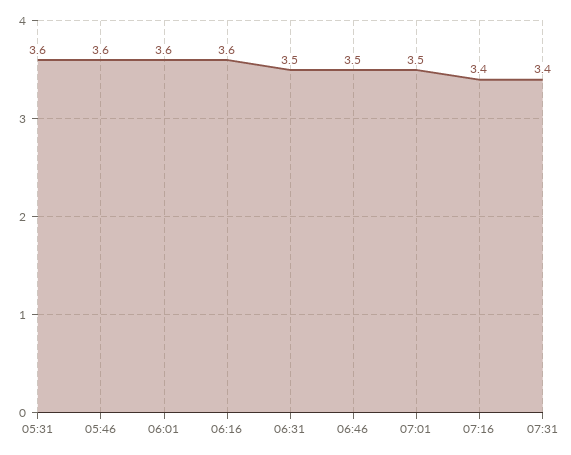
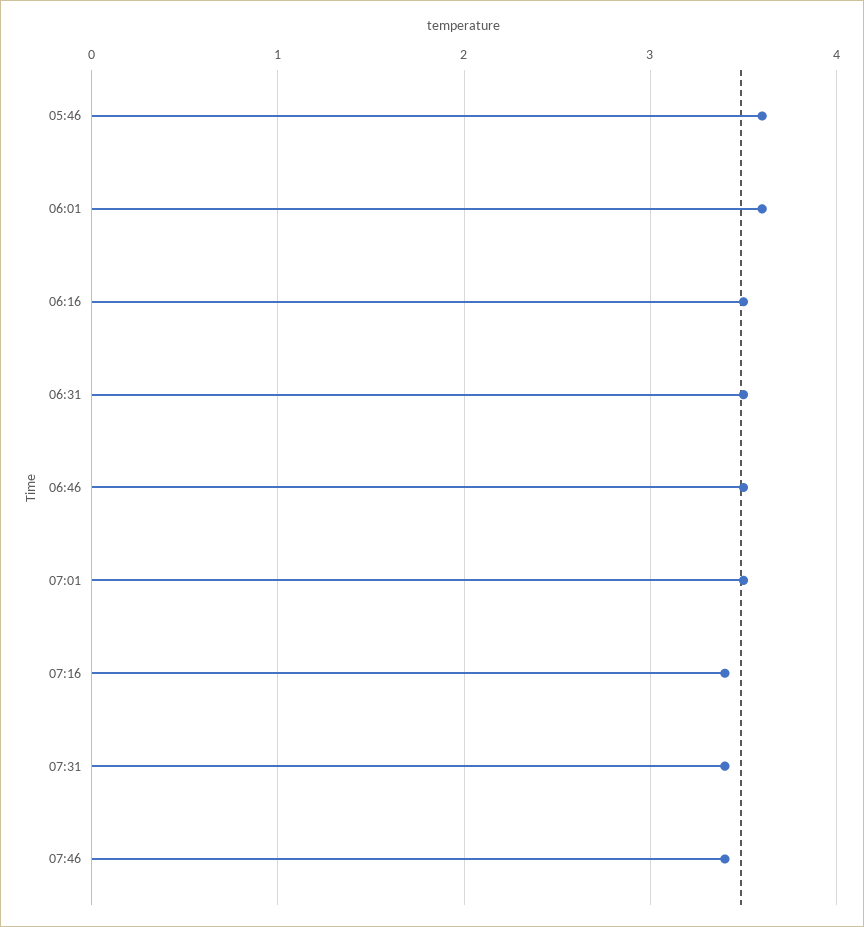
05:31: 3.6 -> none
06:16: 3.6 -> 3.5
07:46: none -> 3.4

